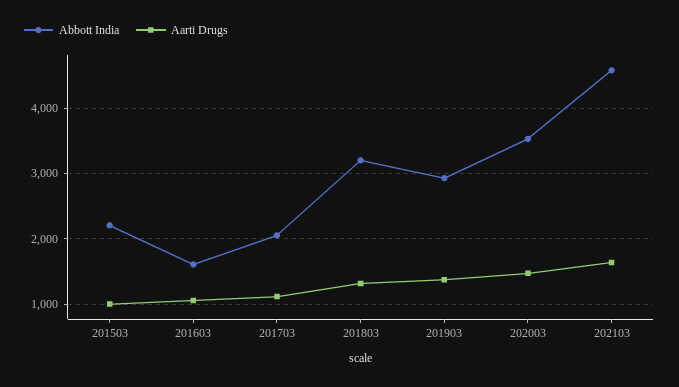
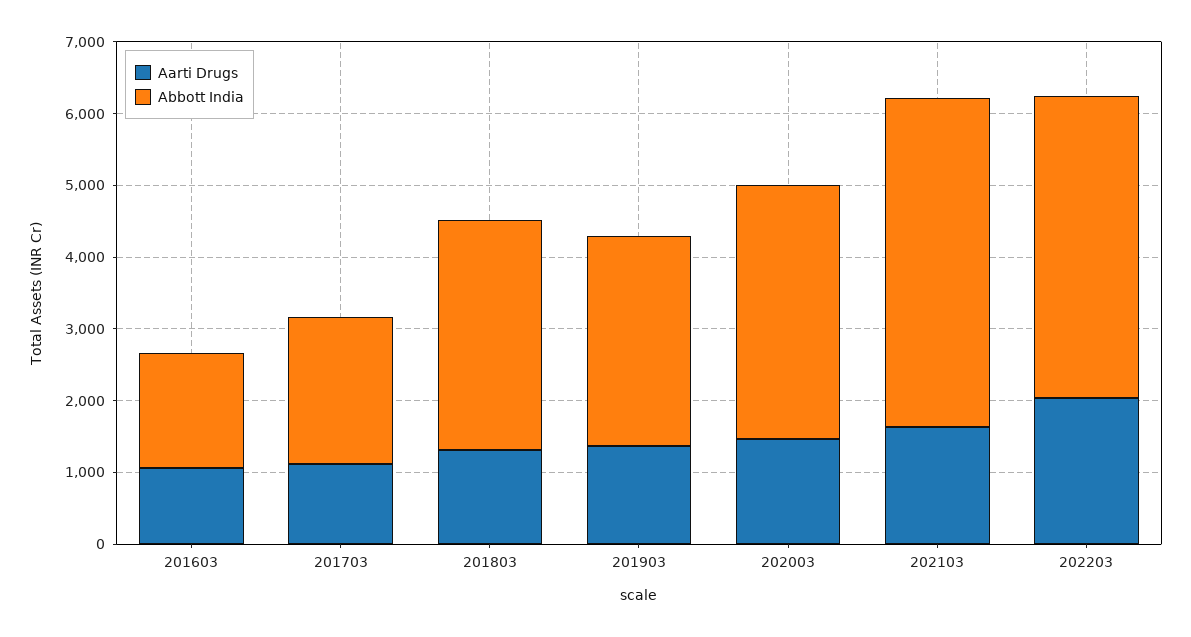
Abbott India, 201503: 2200 -> none
Aarti Drugs, 201503: 1000 -> none
Aarti Drugs, 202203: none -> 2000
Abbott India, 202203: none -> 4200

